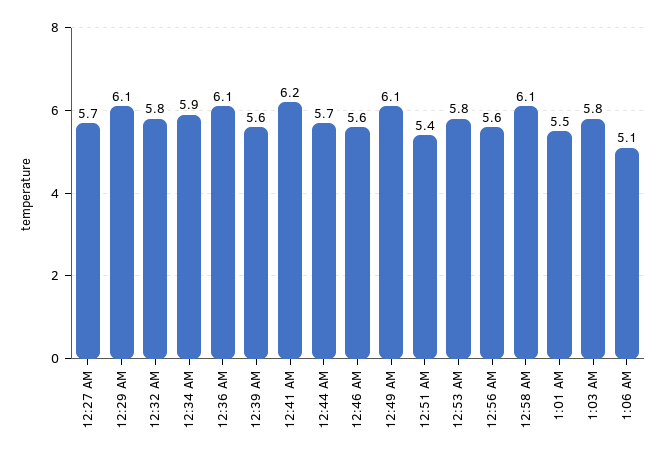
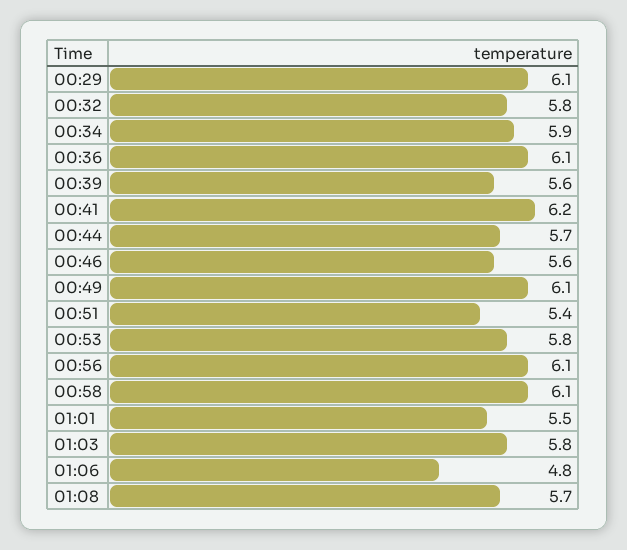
12:27 AM: 5.7 -> none
12:56 AM: 5.6 -> 6.1
1:06 AM: 5.1 -> 4.8
01:08: none -> 5.7

